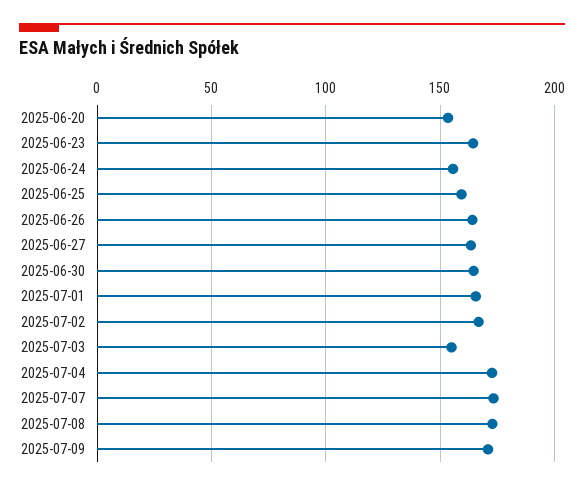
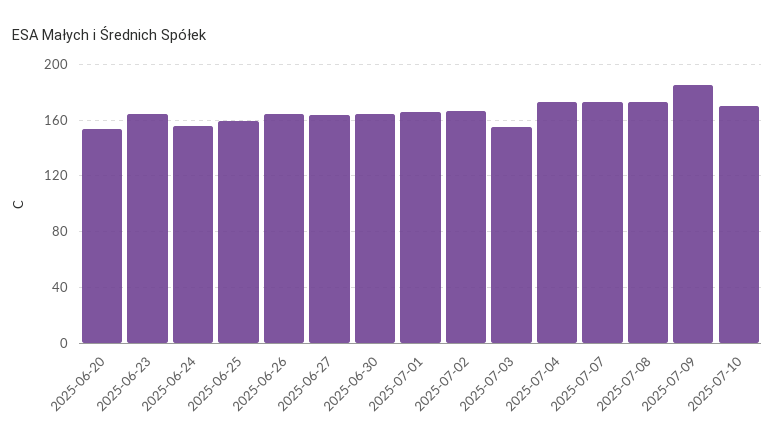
2025-07-09: 170 -> 185
2025-07-10: none -> 170

